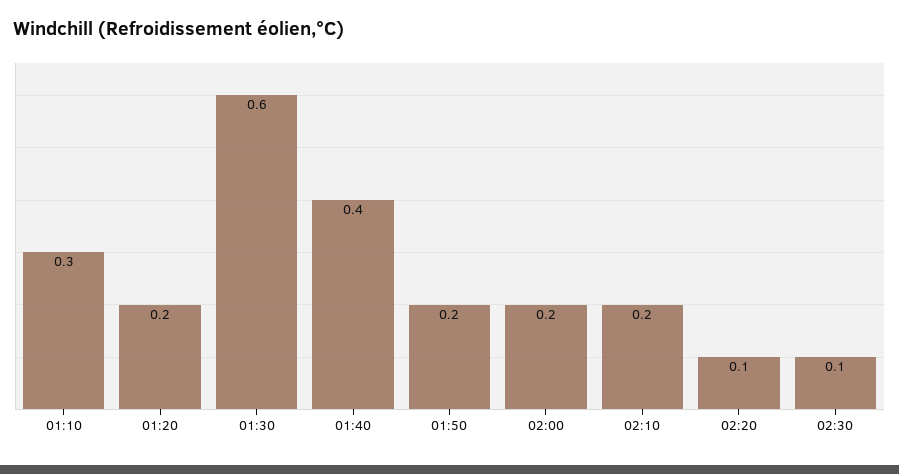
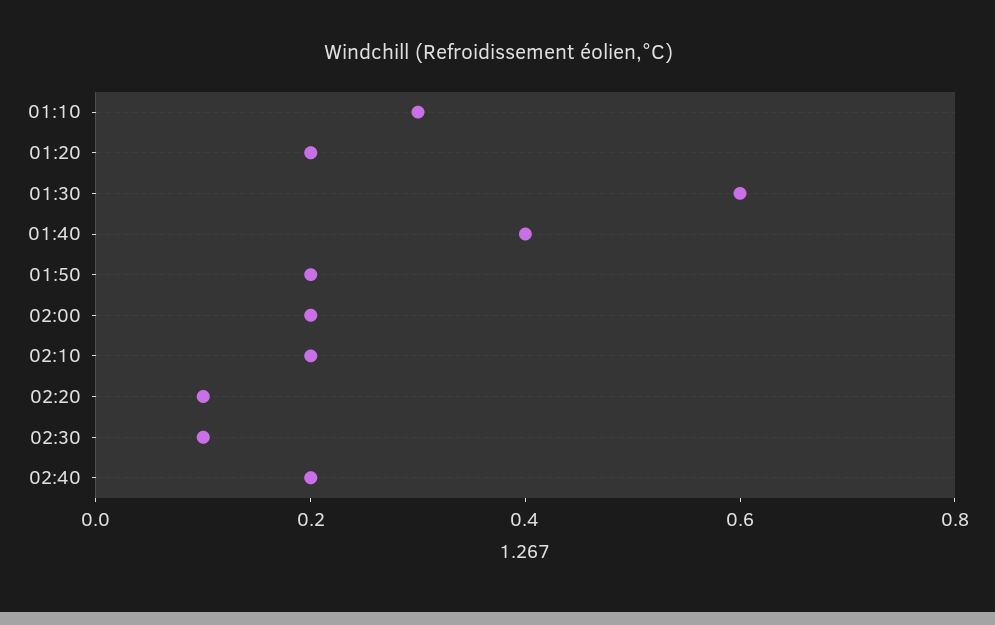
02:40: none -> 0.2

